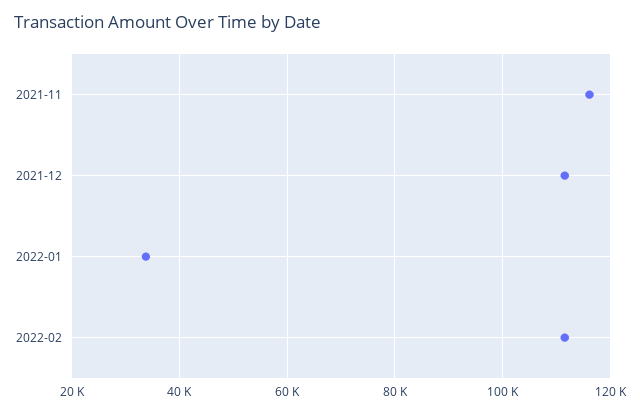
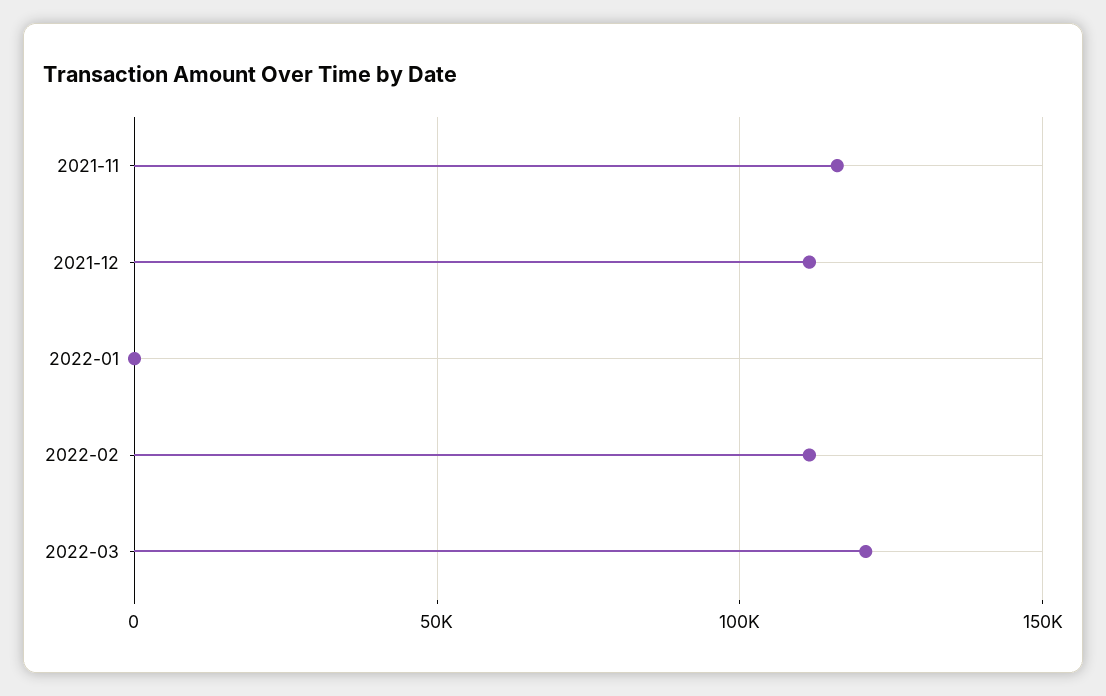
2022-01: 34000 -> 0
2022-03: none -> 120000

